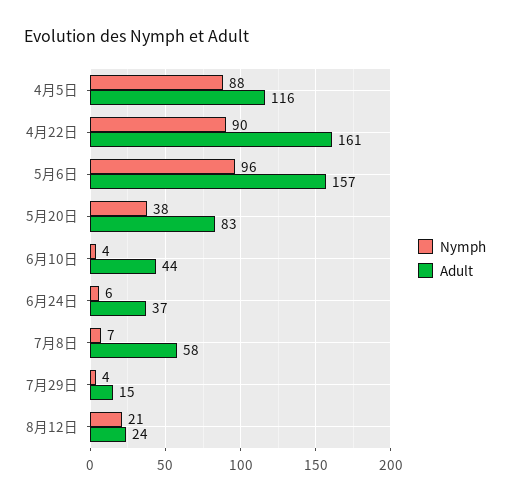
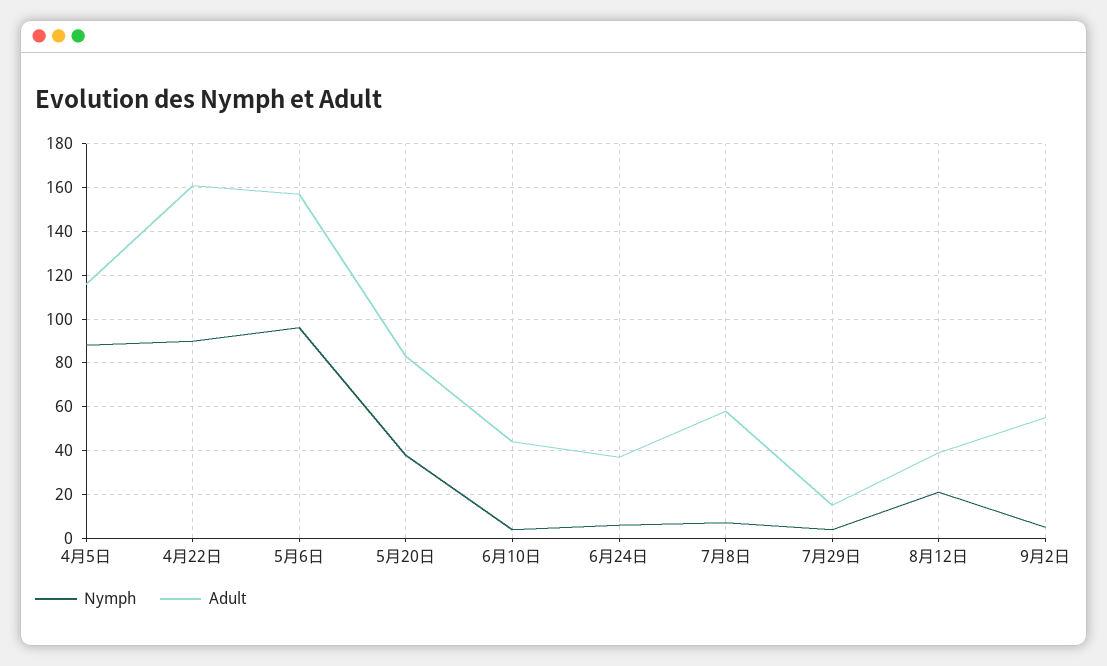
Adult, 8月12日: 24 -> 40
Nymph, 9月2日: none -> 5
Adult, 9月2日: none -> 55

